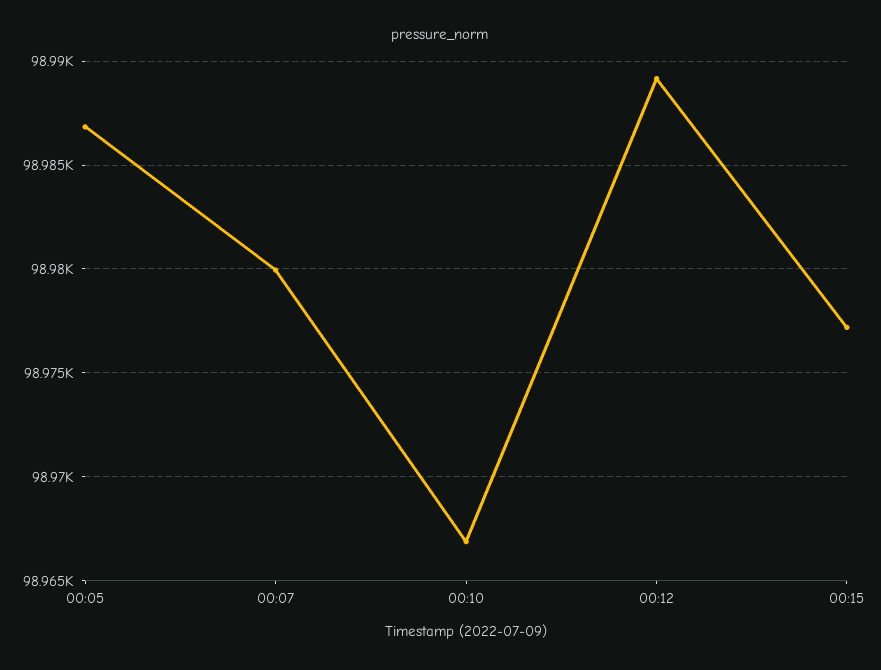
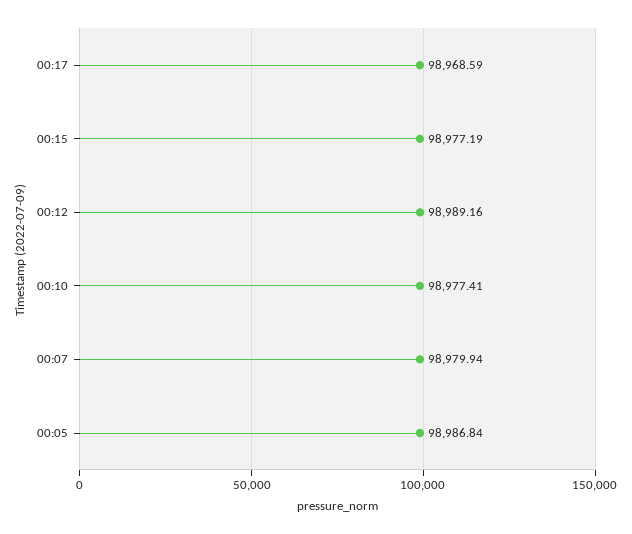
00:10: 98967 -> 98977.41
00:17: none -> 98968.59

